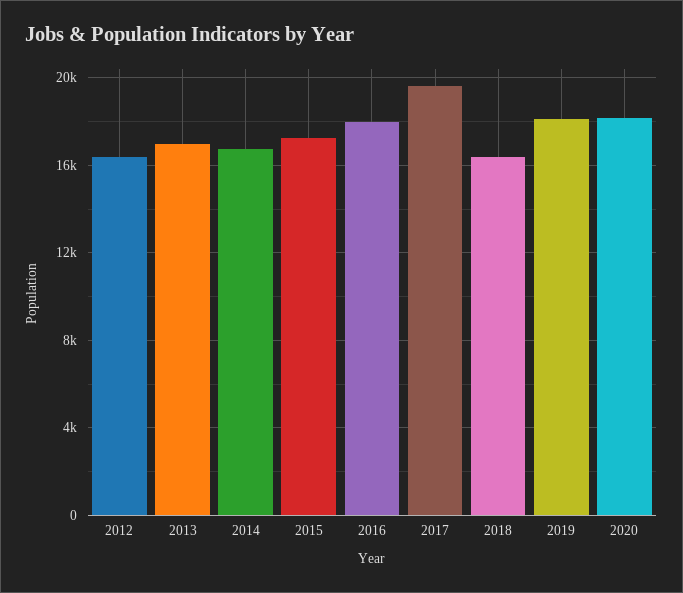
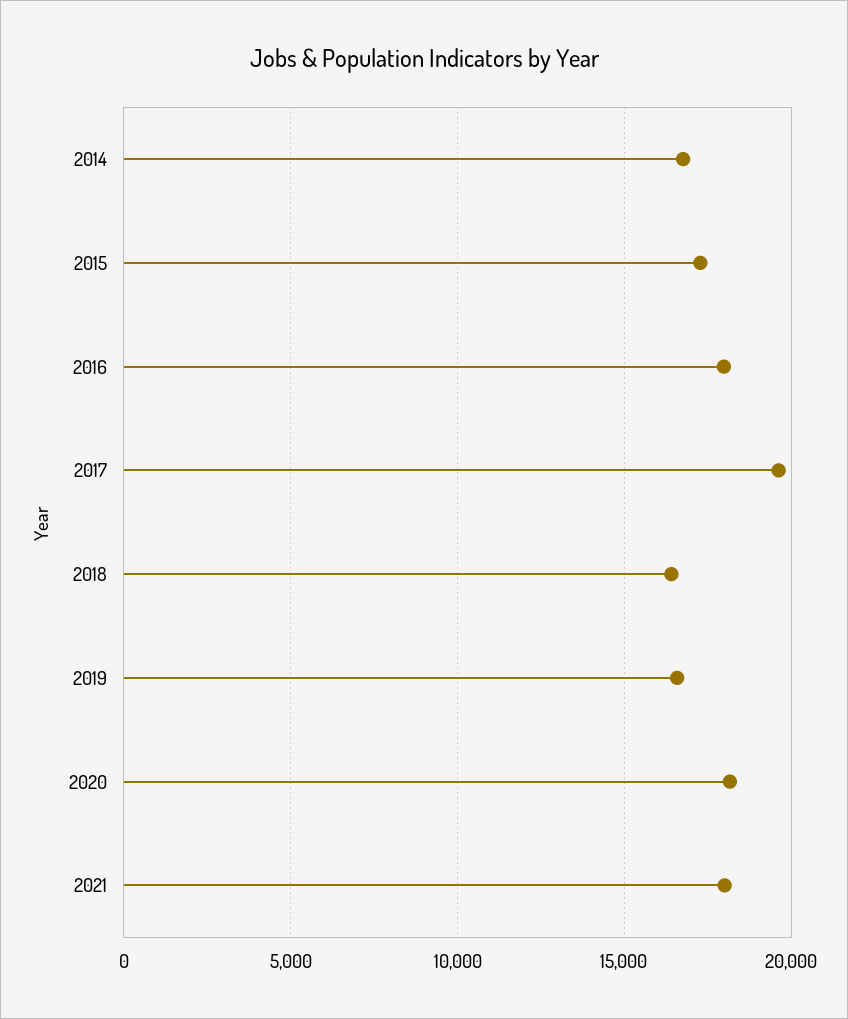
2012: 16500 -> none
2013: 17000 -> none
2019: 18000 -> 16500
2021: none -> 18000

